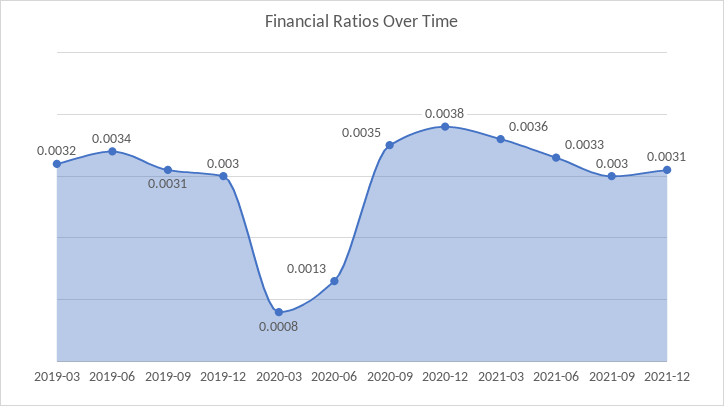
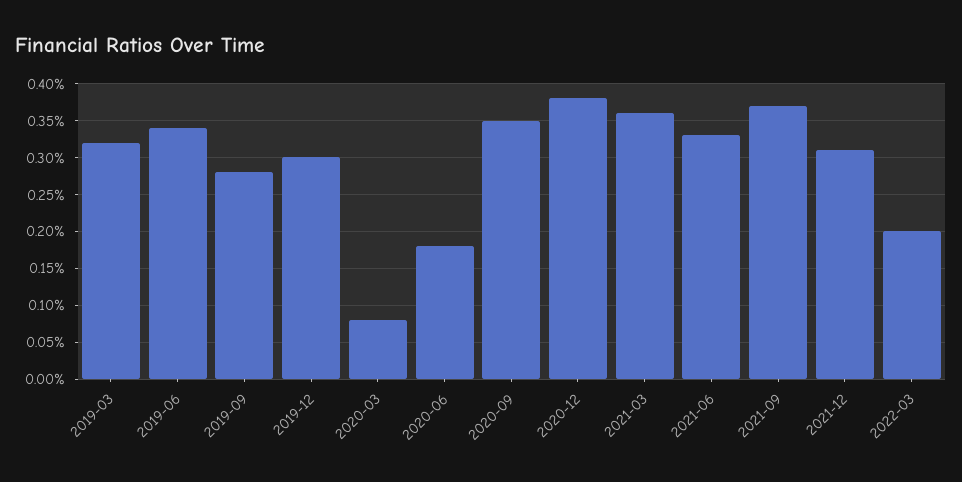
2019-09: 0.0031 -> 0.0028
2020-06: 0.0013 -> 0.0018
2021-09: 0.003 -> 0.0037
2022-03: none -> 0.002

